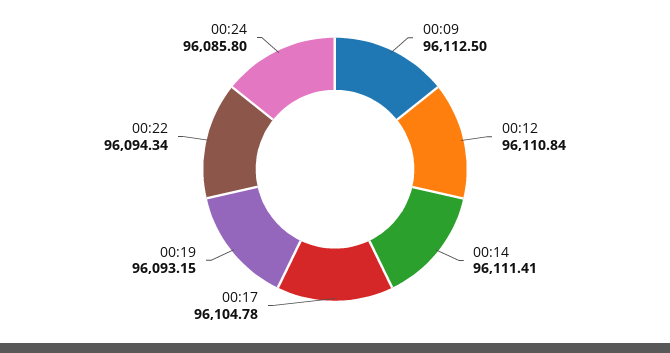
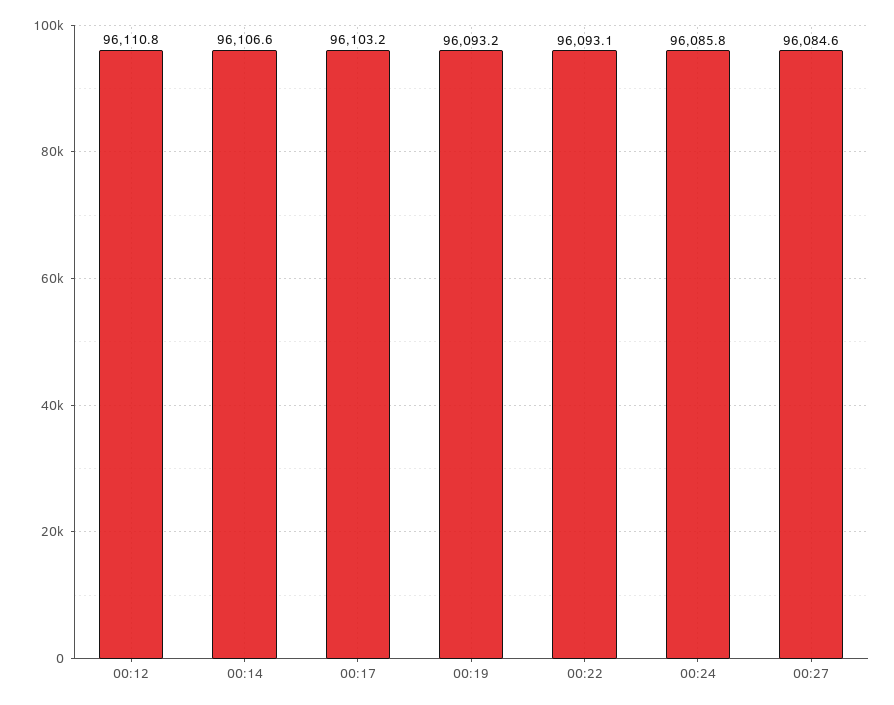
00:09: 96112.5 -> none
00:14: 96111.41 -> 96106.6
00:17: 96104.78 -> 96103.2
00:22: 96094.34 -> 96093.1
00:27: none -> 96084.6

